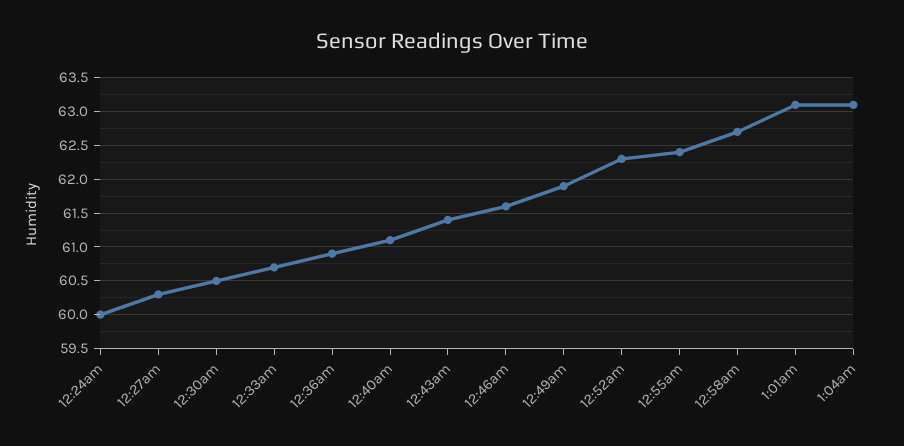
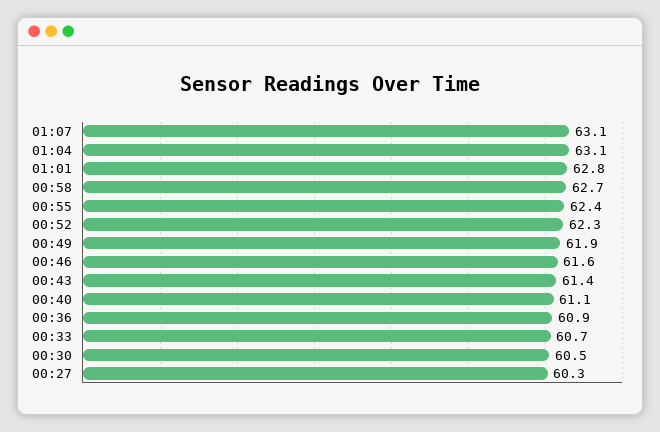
12:24am: 60 -> none
1:01am: 63.1 -> 62.8
01:07: none -> 63.1

